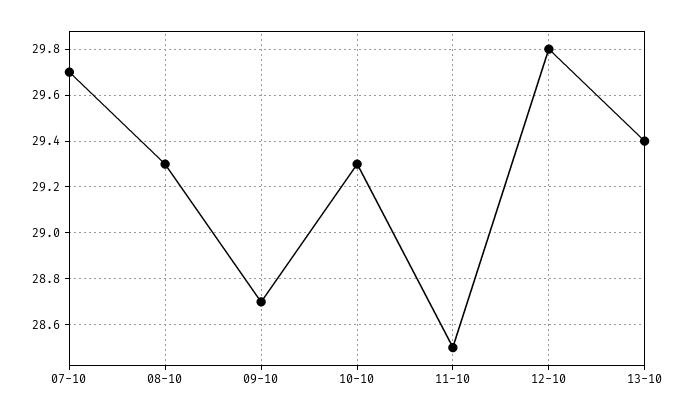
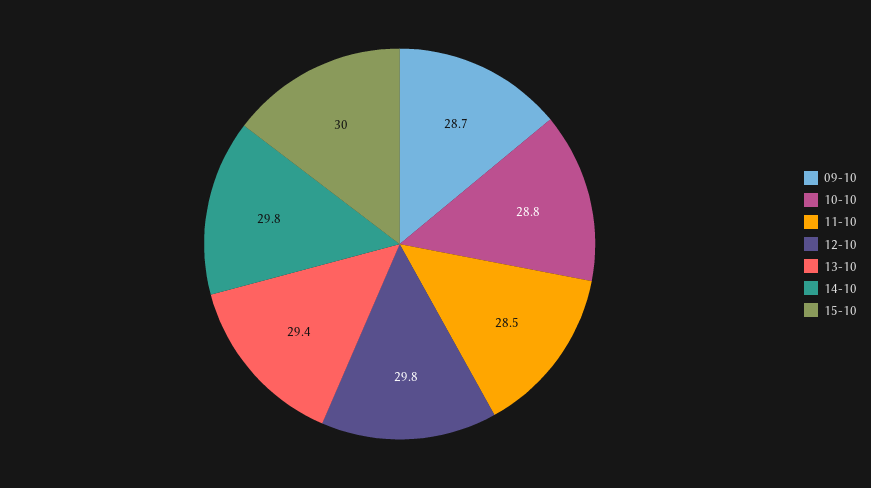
07-10: 29.7 -> none
08-10: 29.3 -> none
10-10: 29.3 -> 28.8
14-10: none -> 29.8
15-10: none -> 30

